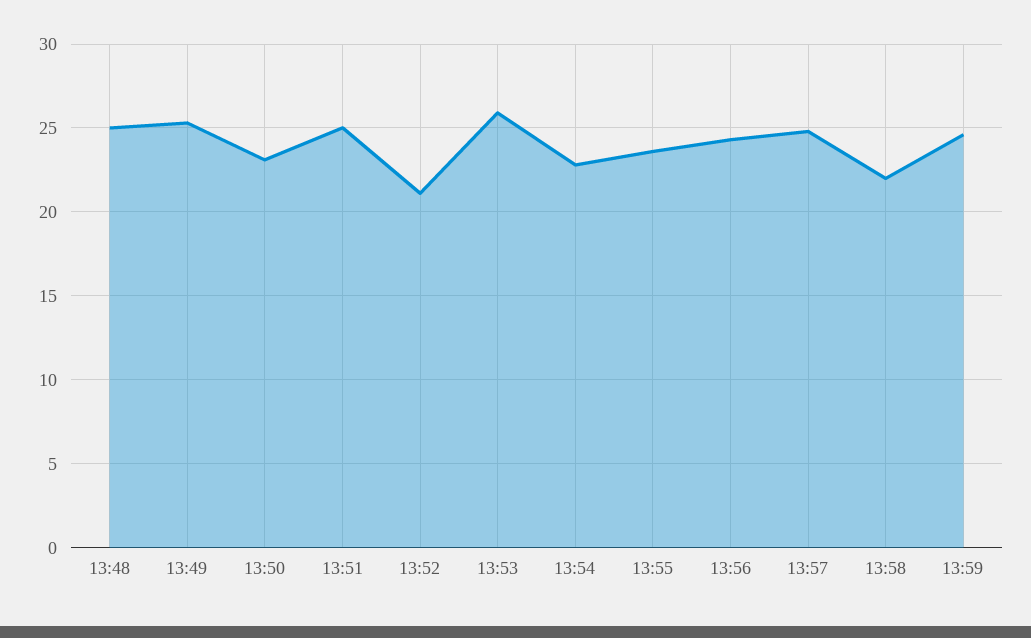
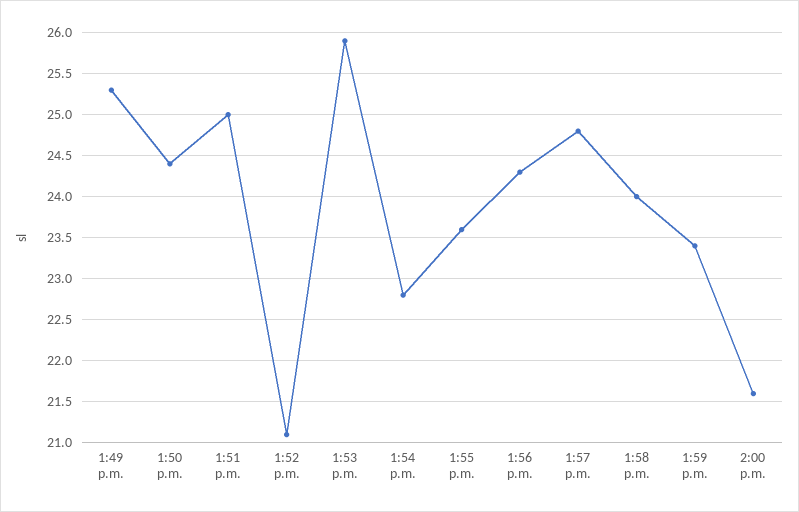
13:48: 25 -> none
13:50: 23 -> 24.4
13:58: 22 -> 24
13:59: 24.5 -> 23.4
2:00 p.m.: none -> 21.6

